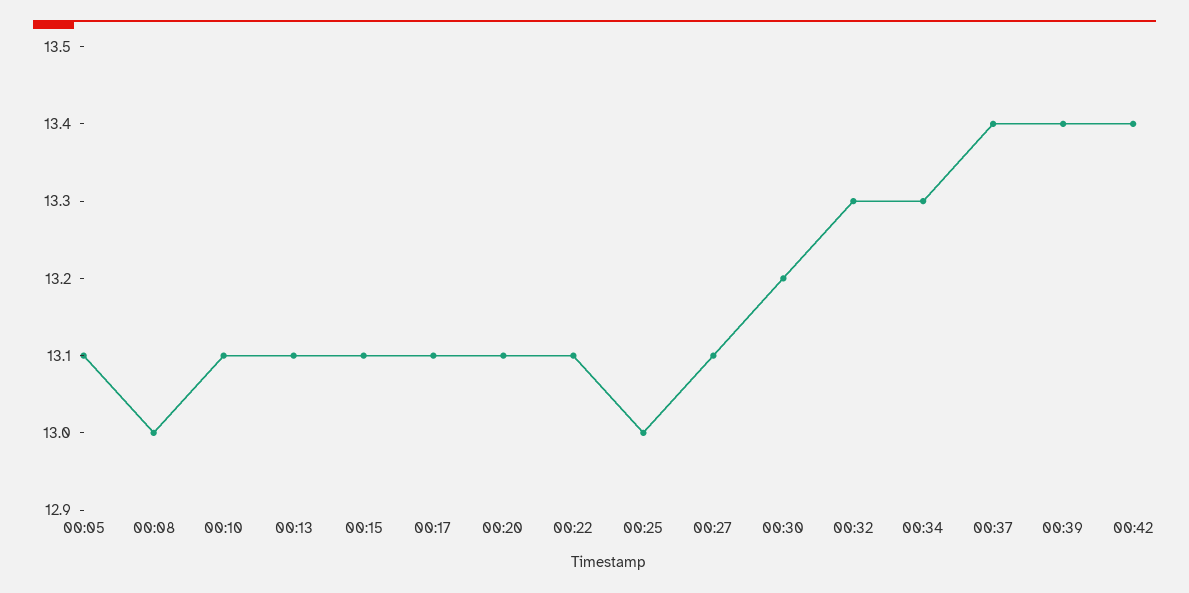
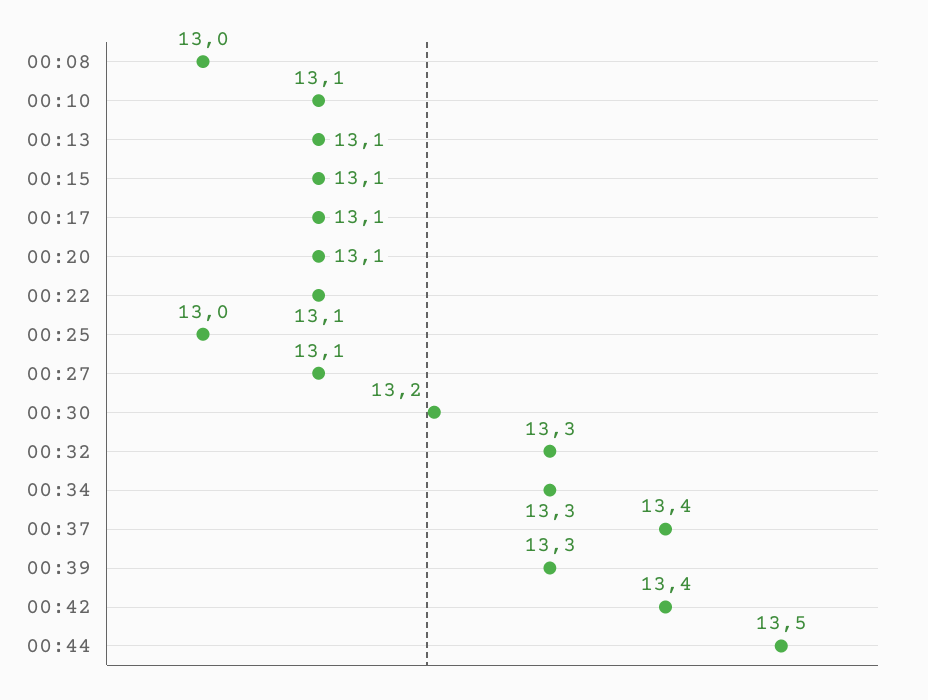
00:05: 13.1 -> none
00:39: 13.4 -> 13.3
00:44: none -> 13.5

